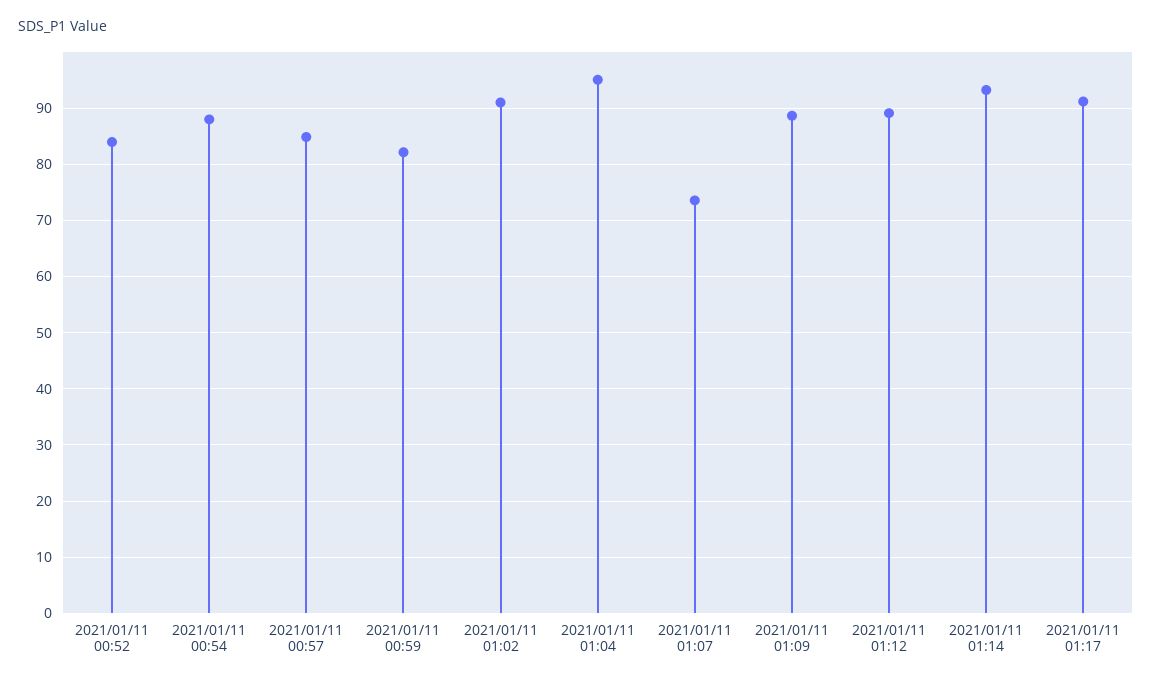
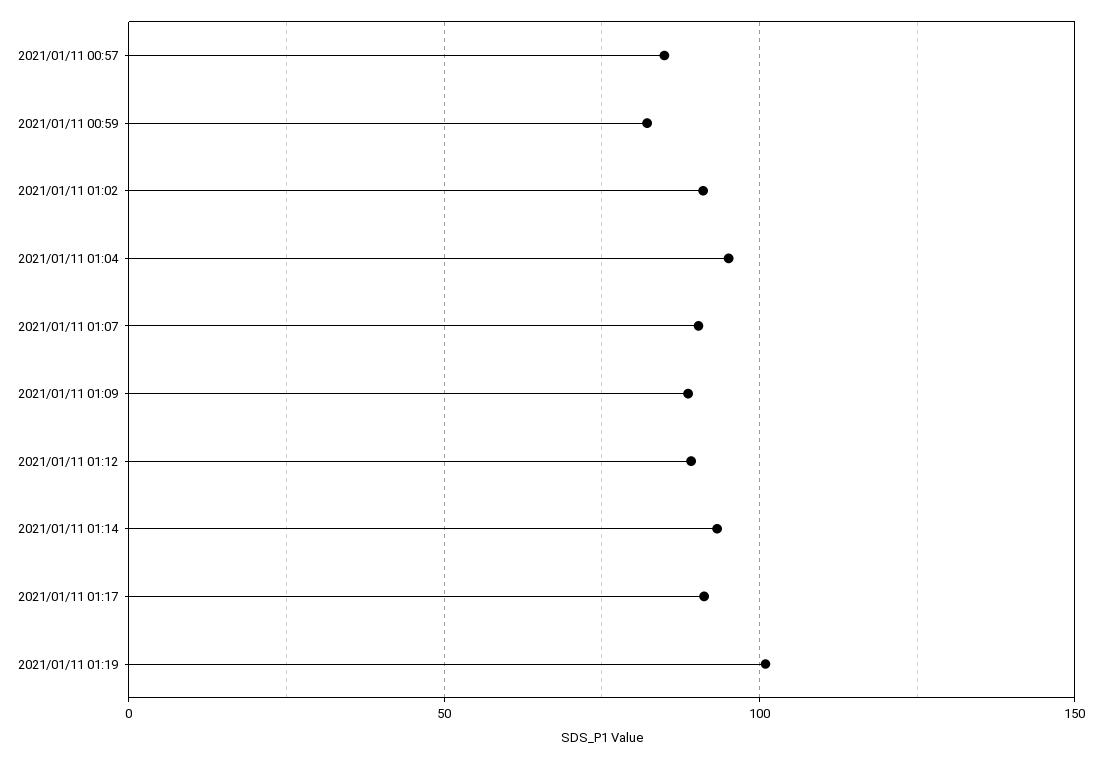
2021/01/11 00:52: 84 -> none
2021/01/11 00:54: 88 -> none
2021/01/11 01:07: 74 -> 90
2021/01/11 01:19: none -> 100

